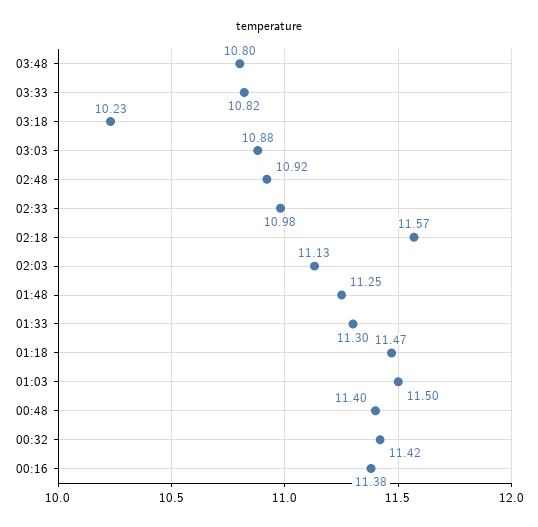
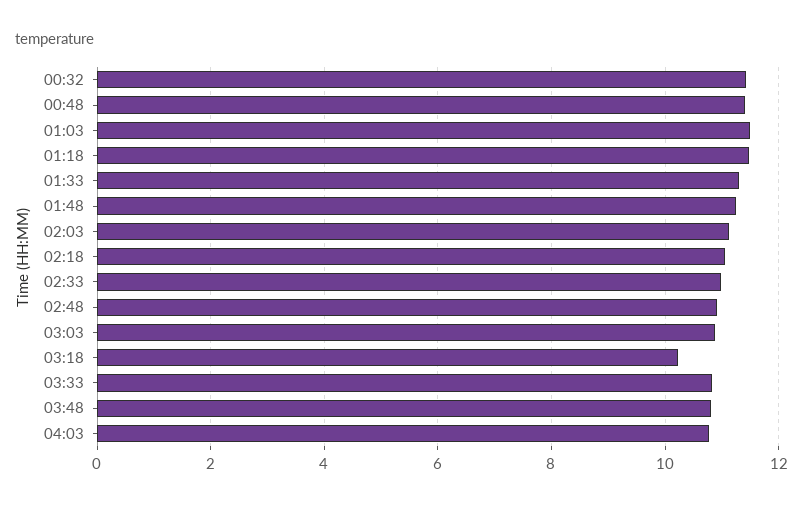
02:18: 11.57 -> 11
00:16: 11.38 -> none
04:03: none -> 10.8

